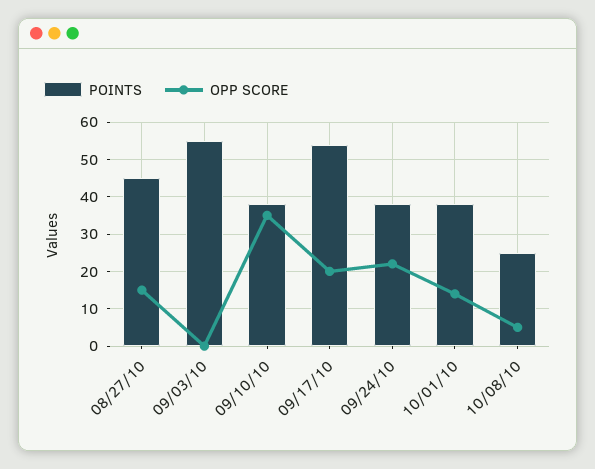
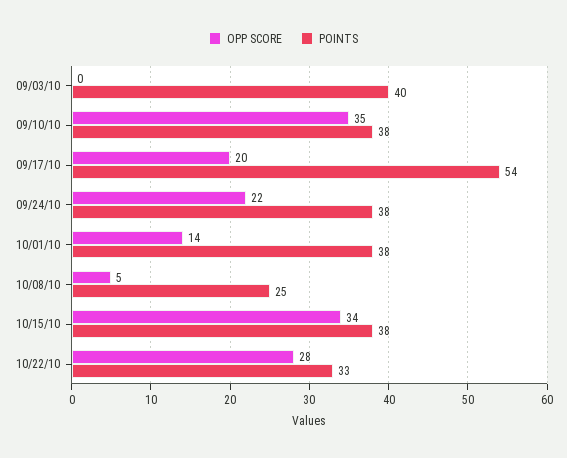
POINTS, 08/27/10: 45 -> none
OPP SCORE, 08/27/10: 15 -> none
POINTS, 09/03/10: 55 -> 40
OPP SCORE, 10/15/10: none -> 34
POINTS, 10/15/10: none -> 38
OPP SCORE, 10/22/10: none -> 28
POINTS, 10/22/10: none -> 33

